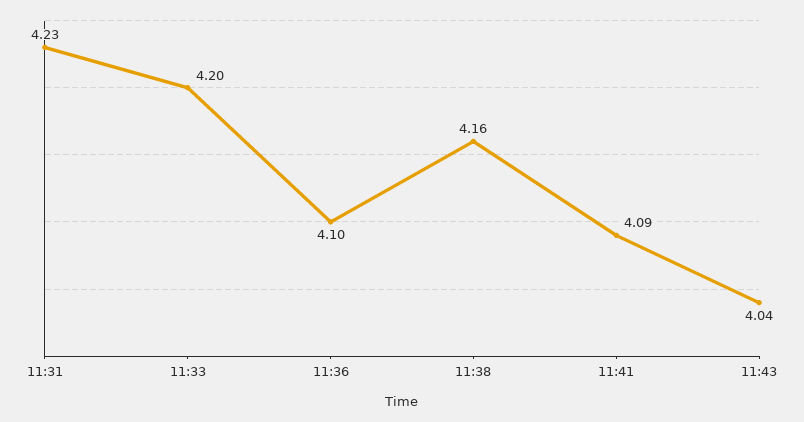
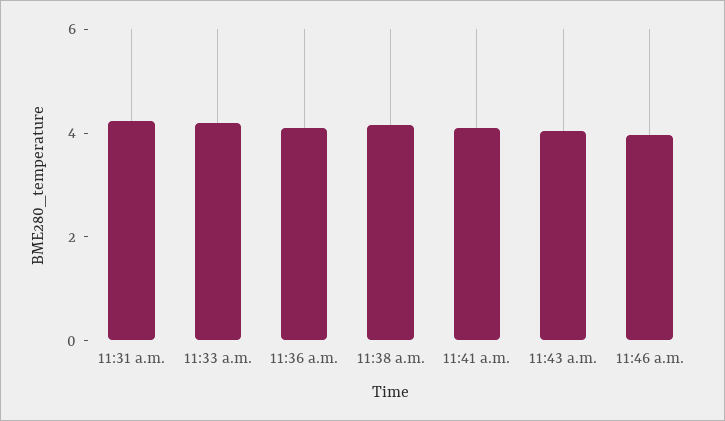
11:46 a.m.: none -> 4

